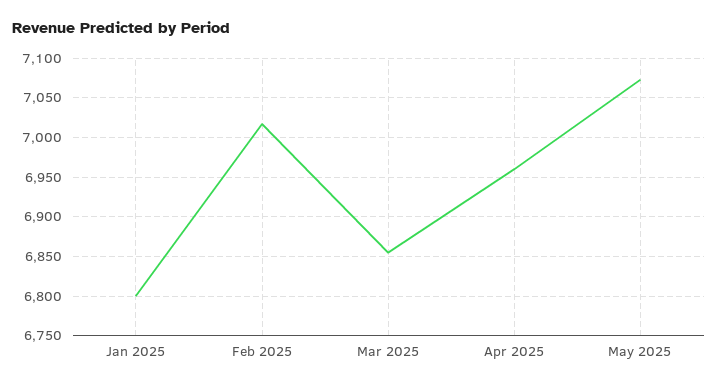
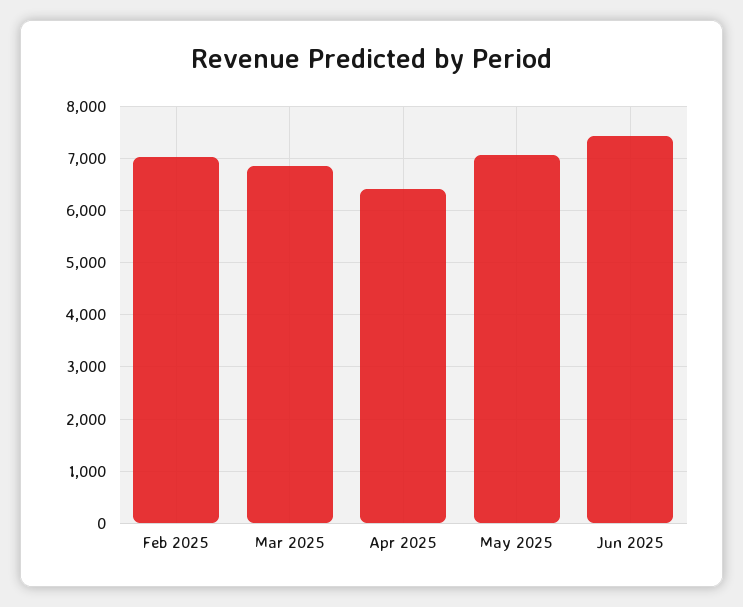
Jan 2025: 6800 -> none
Apr 2025: 6960 -> 6400
Jun 2025: none -> 7400

